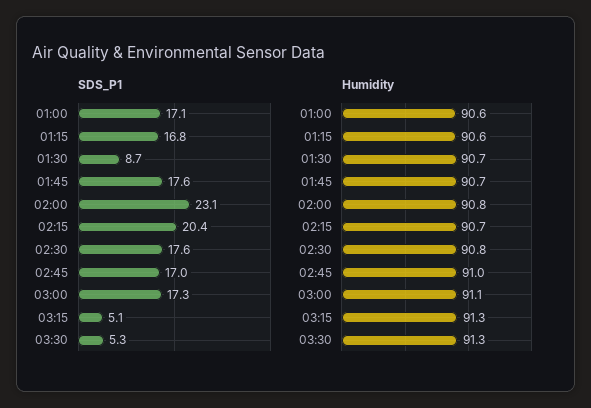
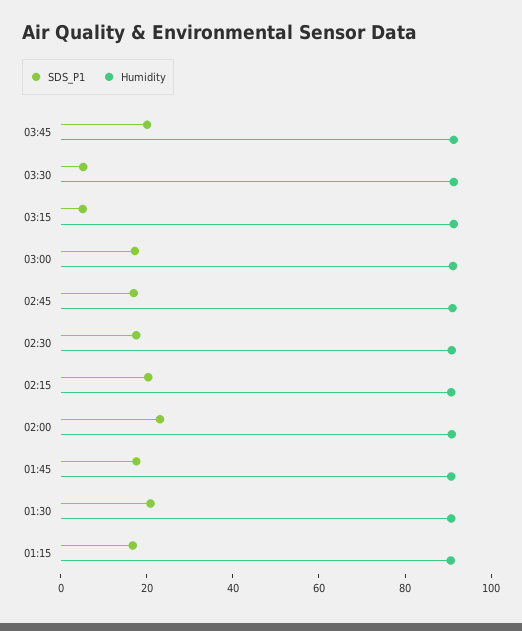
SDS_P1, 01:00: 17.1 -> none
SDS_P1, 01:30: 8.7 -> 20
Humidity, 01:00: 90.6 -> none
SDS_P1, 03:45: none -> 20
Humidity, 03:45: none -> 90

